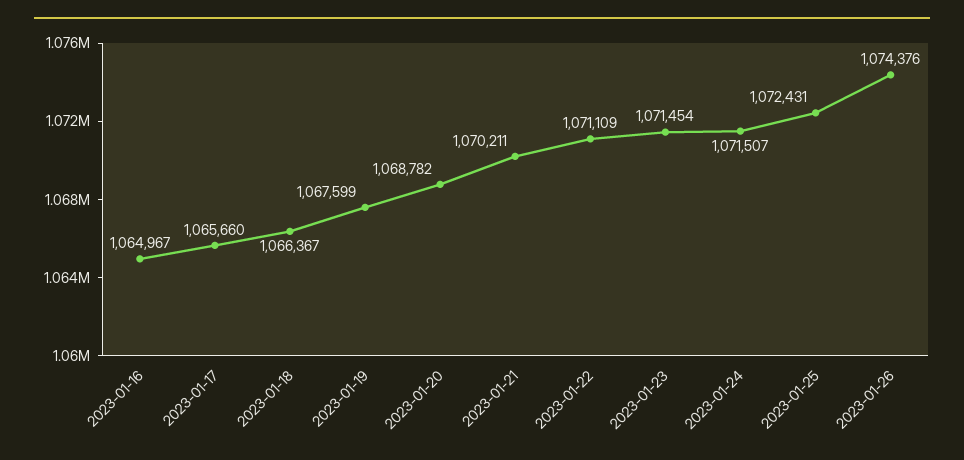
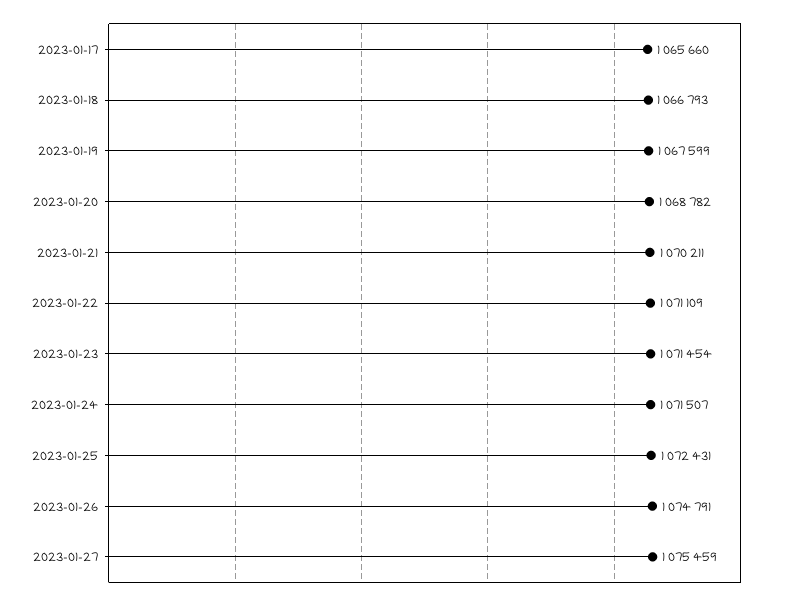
2023-01-16: 1064967 -> none
2023-01-18: 1066367 -> 1066793
2023-01-26: 1074376 -> 1074791
2023-01-27: none -> 1075459

